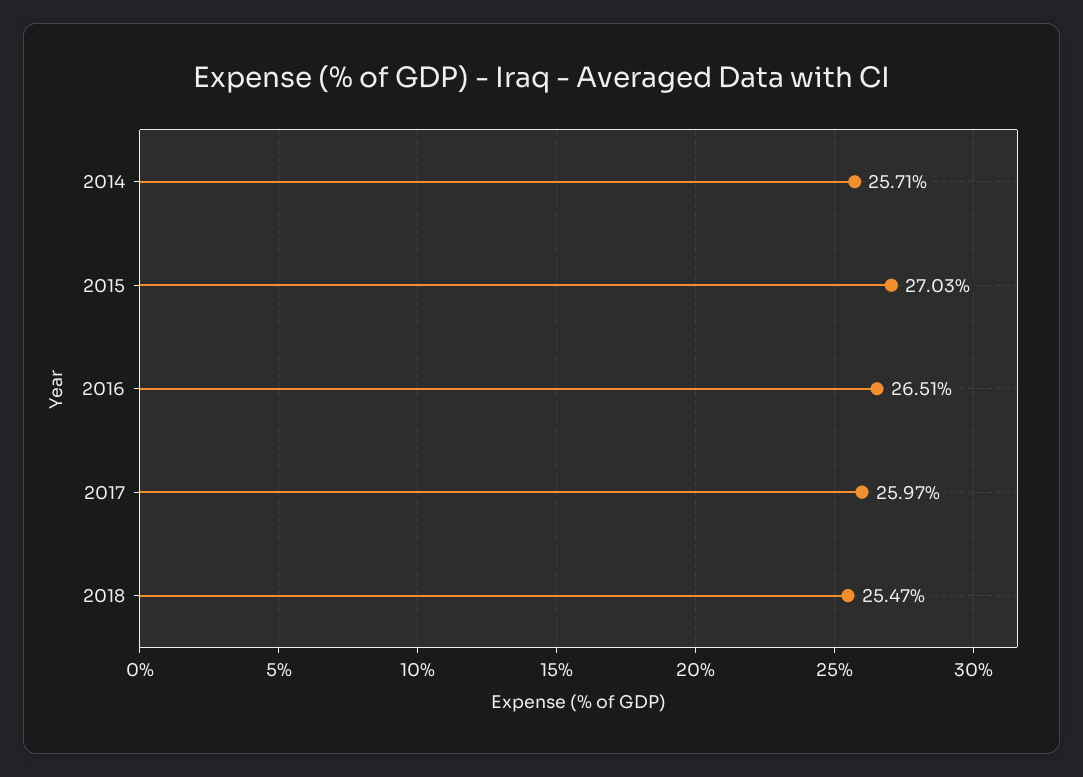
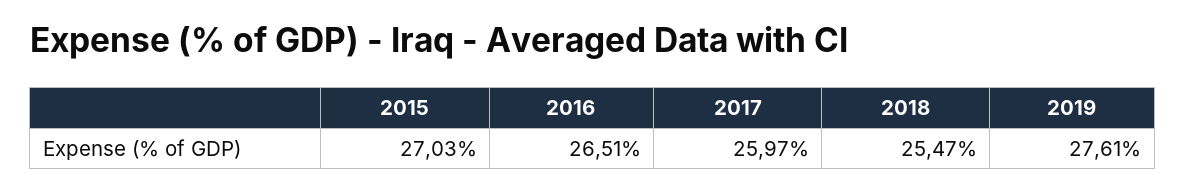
2014: 25.71 -> none
2019: none -> 27.61

